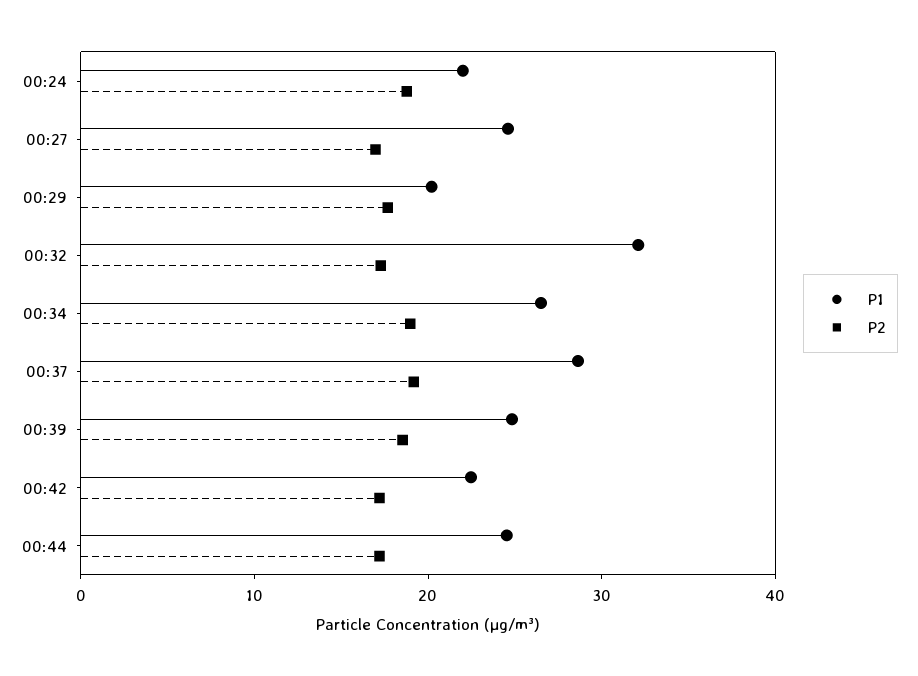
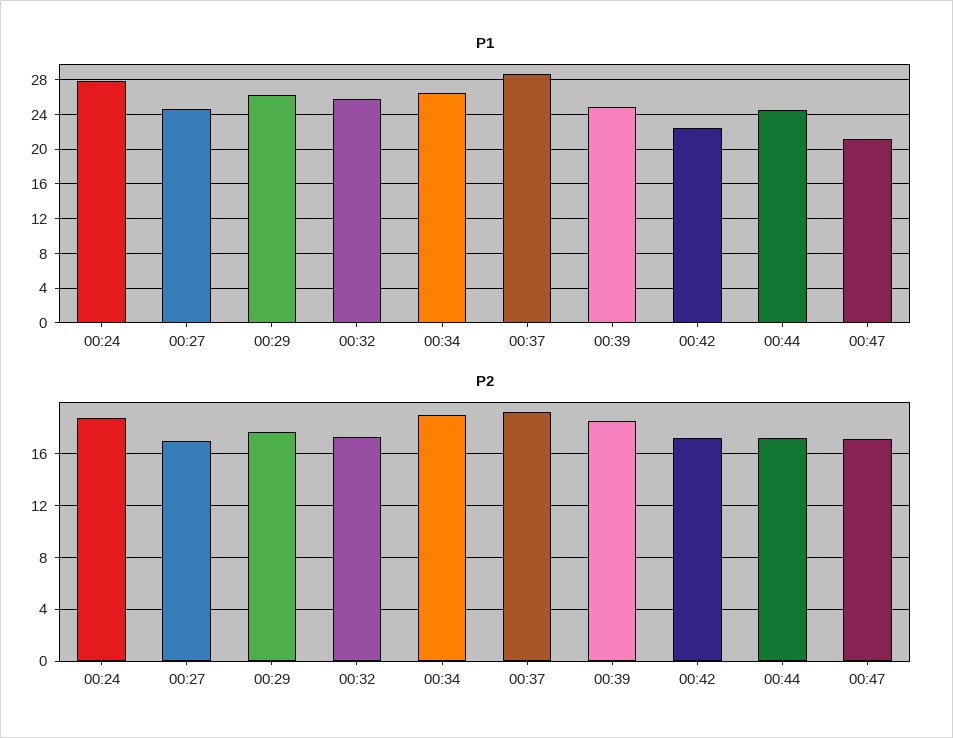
P1, 00:24: 22 -> 28
P1, 00:29: 20 -> 26
P1, 00:32: 32 -> 26
P1, 00:47: none -> 21
P2, 00:47: none -> 17

